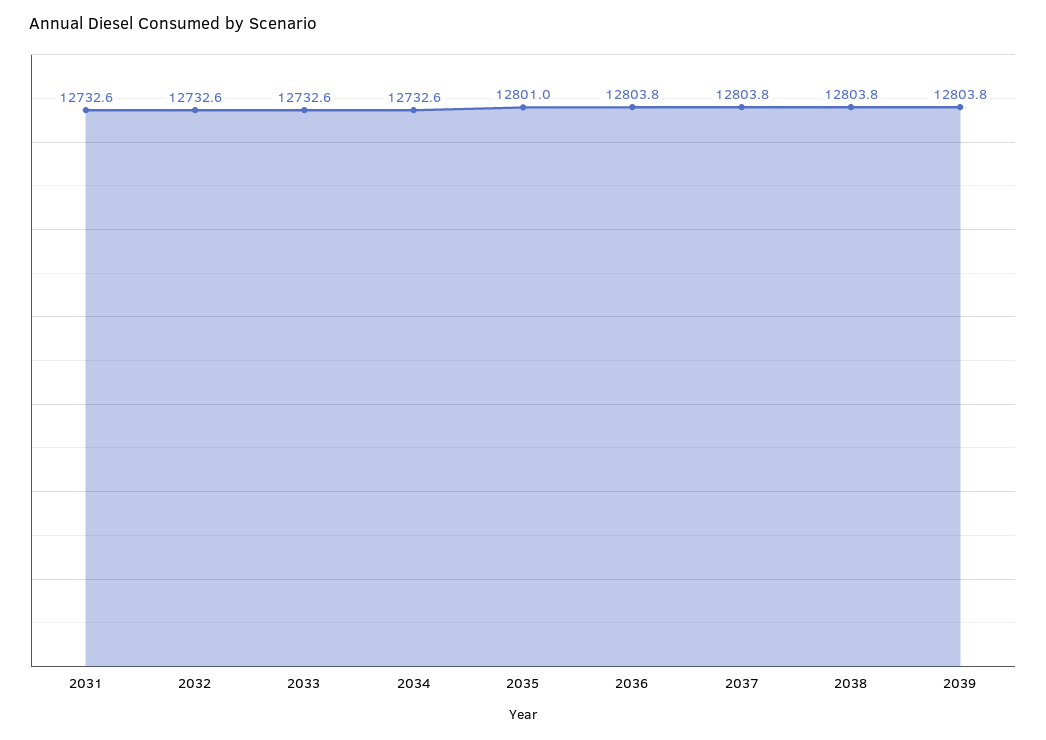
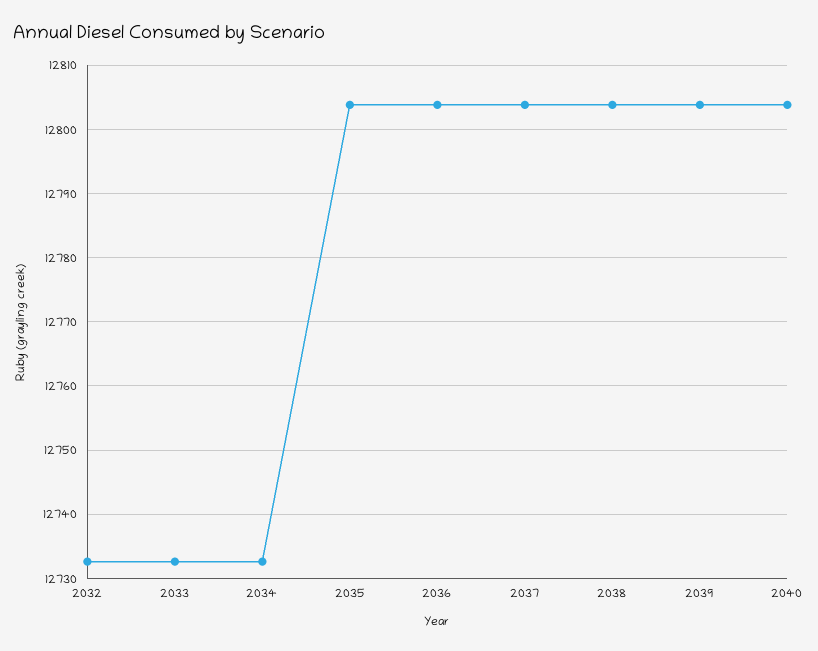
2031: 12732.6 -> none
2035: 12801 -> 12804
2040: none -> 12804

